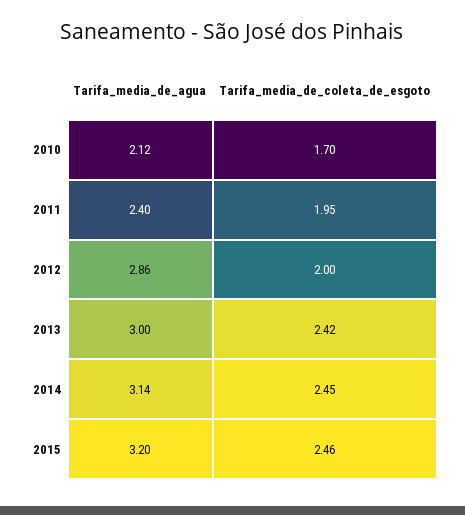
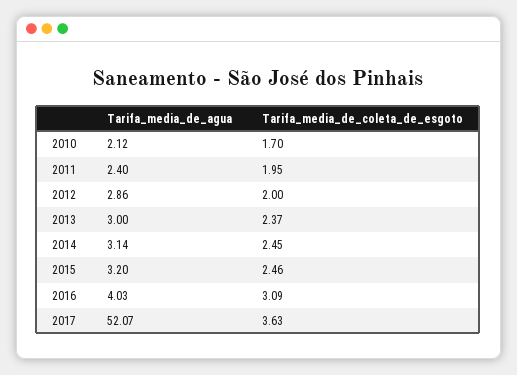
Tarifa_media_de_coleta_de_esgoto, 2013: 2.42 -> 2.37
Tarifa_media_de_agua, 2016: none -> 4.03
Tarifa_media_de_coleta_de_esgoto, 2016: none -> 3.09
Tarifa_media_de_agua, 2017: none -> 52.07
Tarifa_media_de_coleta_de_esgoto, 2017: none -> 3.63

